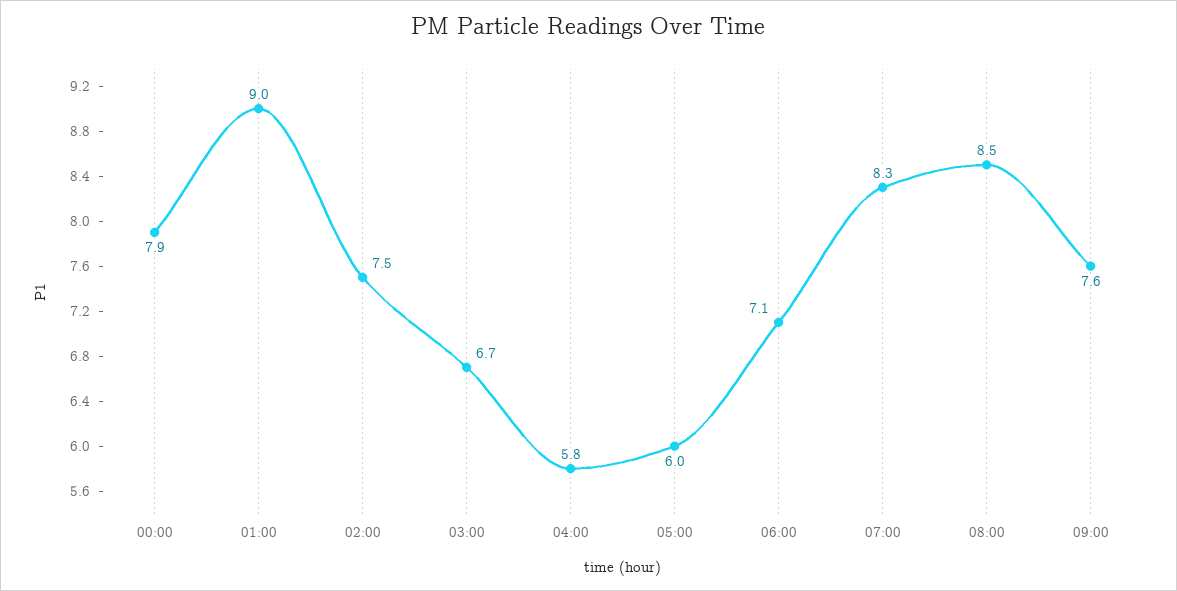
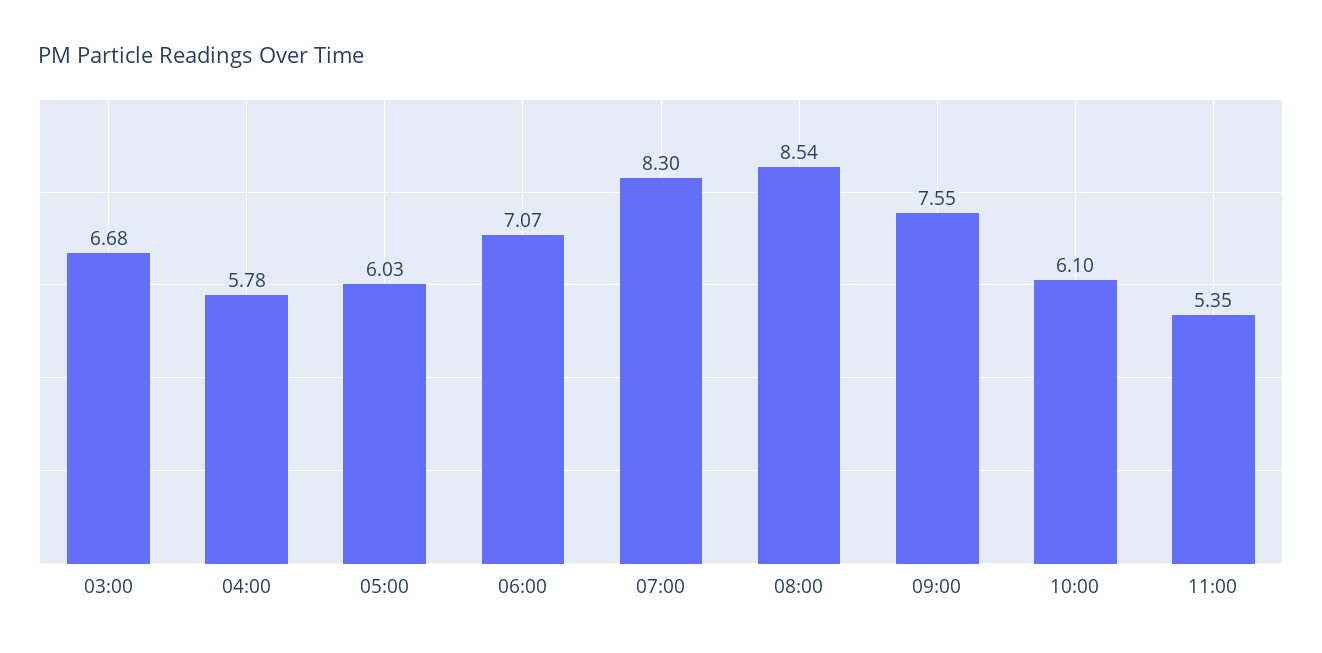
00:00: 7.9 -> none
01:00: 9 -> none
02:00: 7.5 -> none
10:00: none -> 6.1
11:00: none -> 5.35

